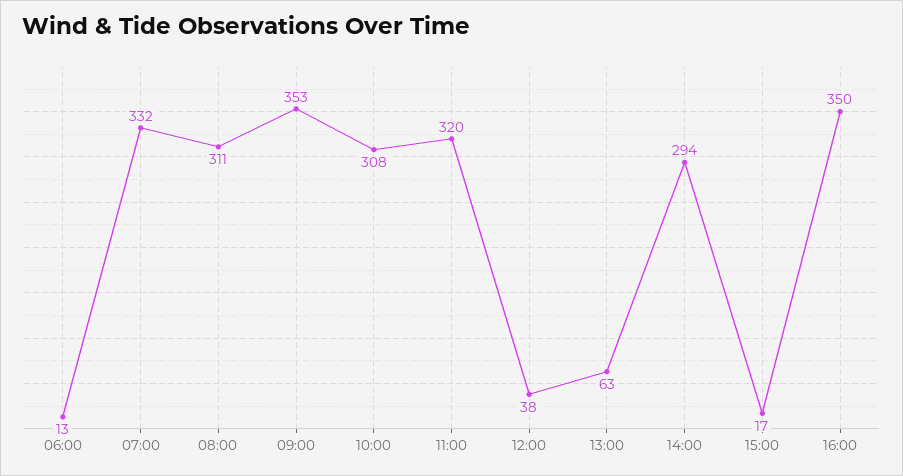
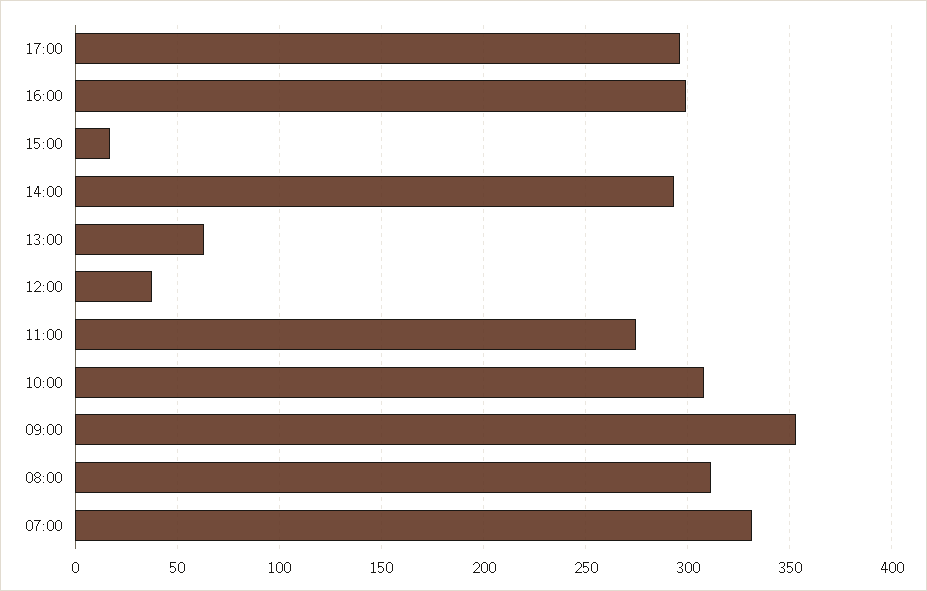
06:00: 13 -> none
11:00: 320 -> 275
16:00: 350 -> 300
17:00: none -> 295

